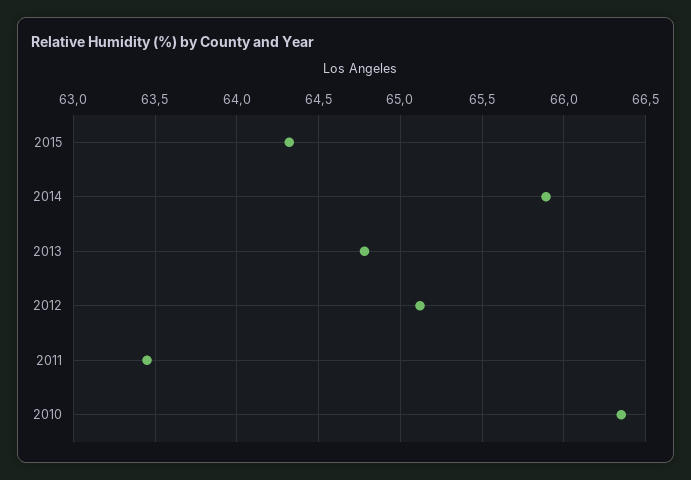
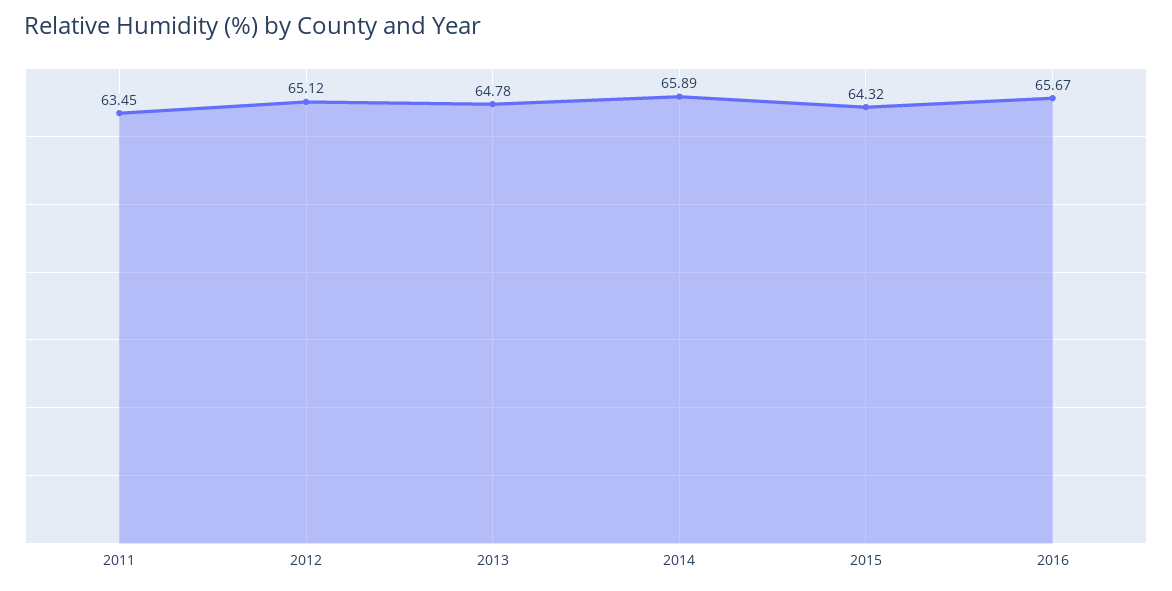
2010: 66.35 -> none
2016: none -> 65.67

